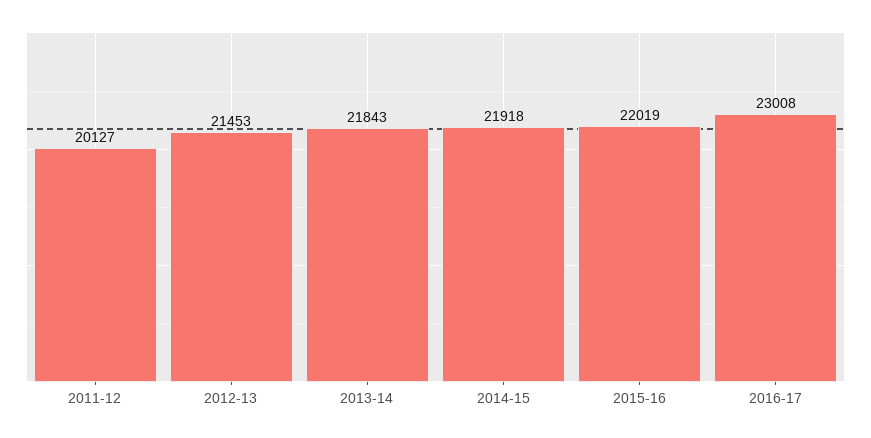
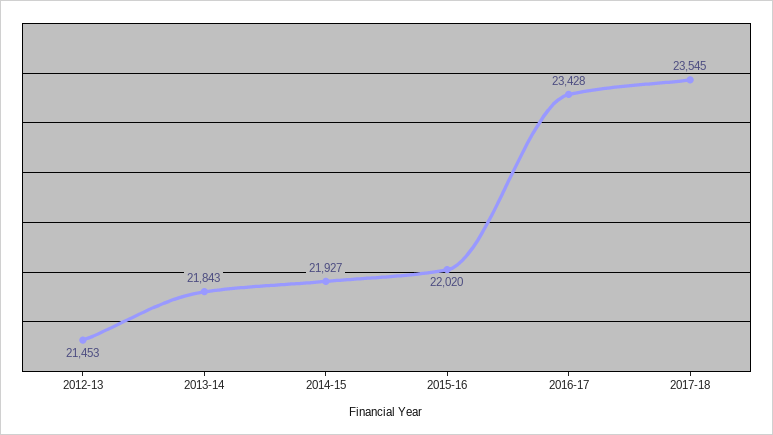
2011-12: 20127 -> none
2014-15: 21918 -> 21927
2015-16: 22019 -> 22020
2016-17: 23008 -> 23428
2017-18: none -> 23545

